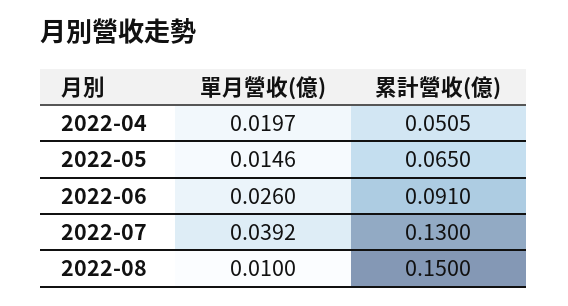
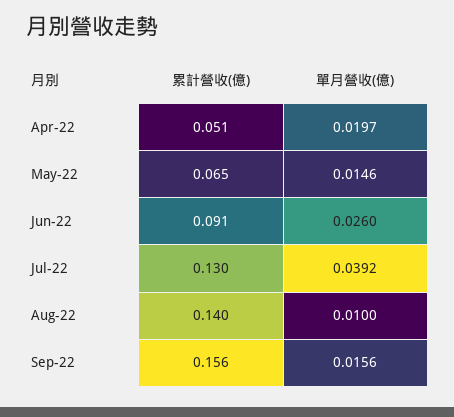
累計營收(億), 2022-08: 0.15 -> 0.14
累計營收(億), Sep-22: none -> 0.156
單月營收(億), Sep-22: none -> 0.0156

